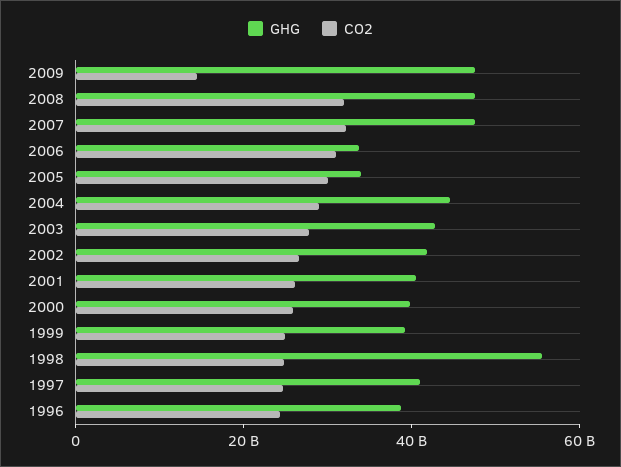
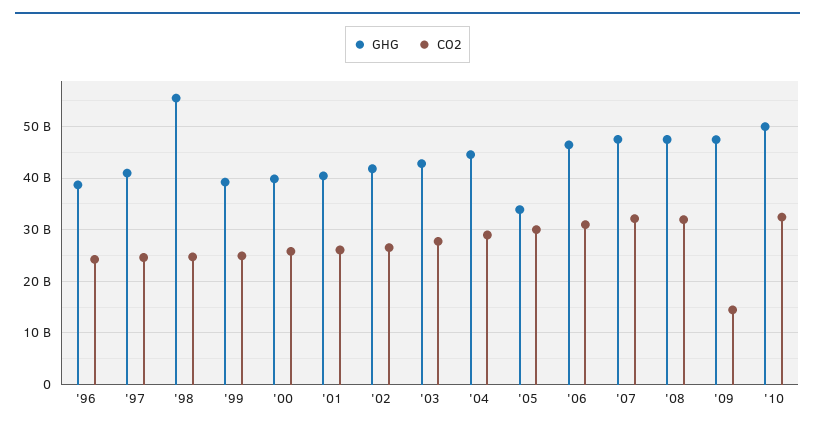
GHG, 2006: 35000000000 -> 46000000000
GHG, '10: none -> 50000000000
CO2, '10: none -> 32000000000

